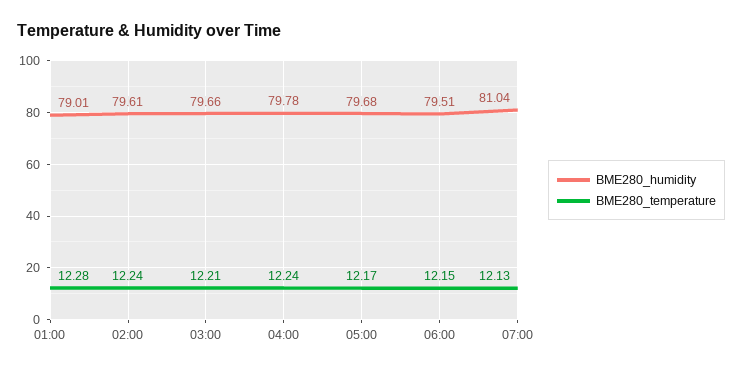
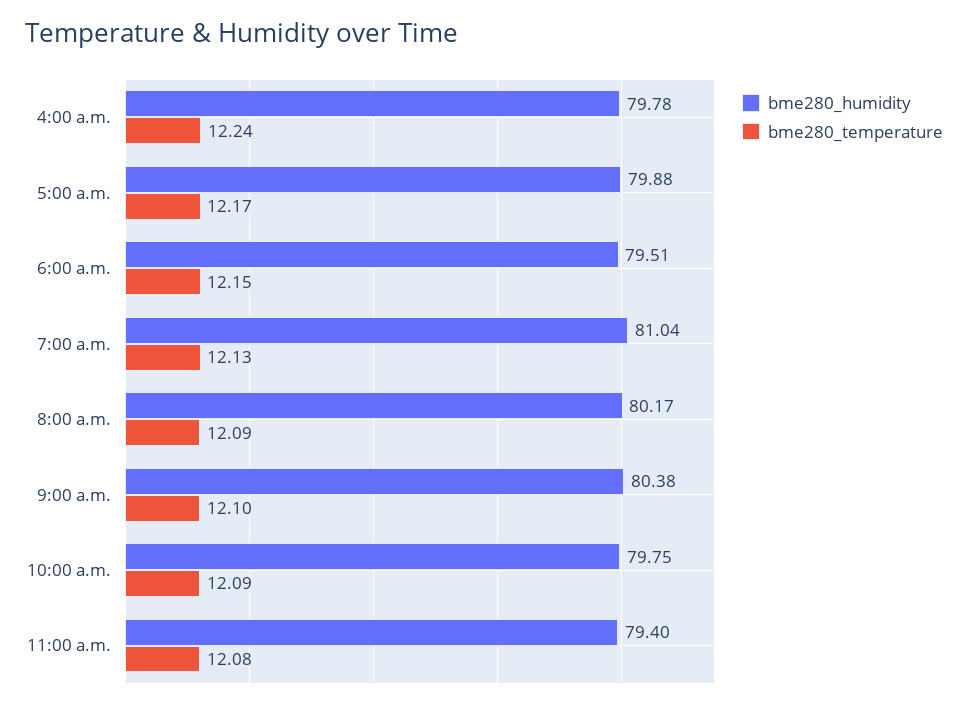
BME280_humidity, 01:00: 79.01 -> none
BME280_temperature, 01:00: 12.28 -> none
BME280_humidity, 02:00: 79.61 -> none
BME280_temperature, 02:00: 12.24 -> none
BME280_humidity, 03:00: 79.66 -> none
BME280_temperature, 03:00: 12.21 -> none
BME280_humidity, 05:00: 79.68 -> 79.88
BME280_humidity, 8:00 a.m.: none -> 80.17
BME280_temperature, 8:00 a.m.: none -> 12.09
BME280_humidity, 9:00 a.m.: none -> 80.38
BME280_temperature, 9:00 a.m.: none -> 12.1
BME280_humidity, 10:00 a.m.: none -> 79.75
BME280_temperature, 10:00 a.m.: none -> 12.09
BME280_humidity, 11:00 a.m.: none -> 79.4
BME280_temperature, 11:00 a.m.: none -> 12.08

